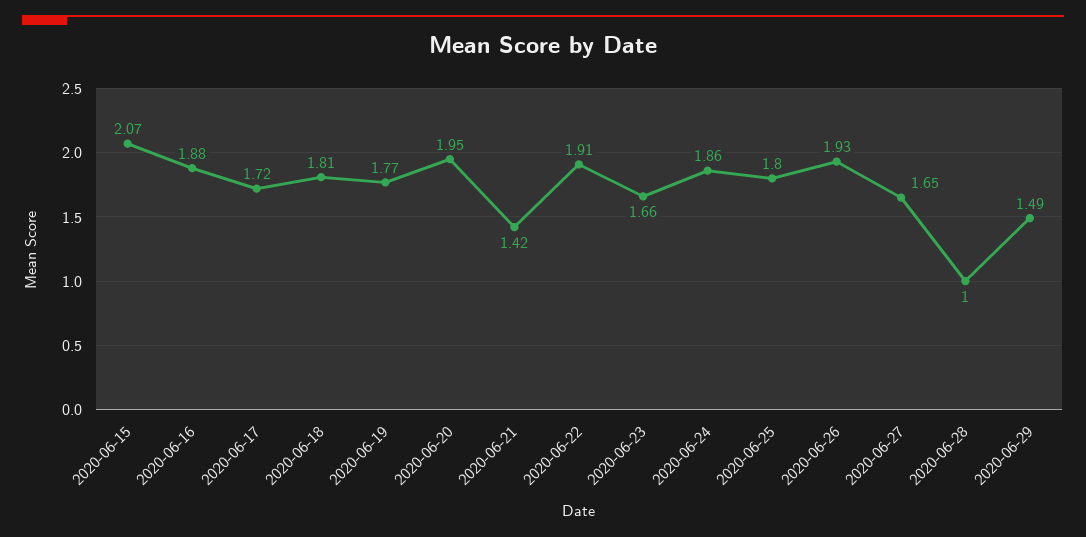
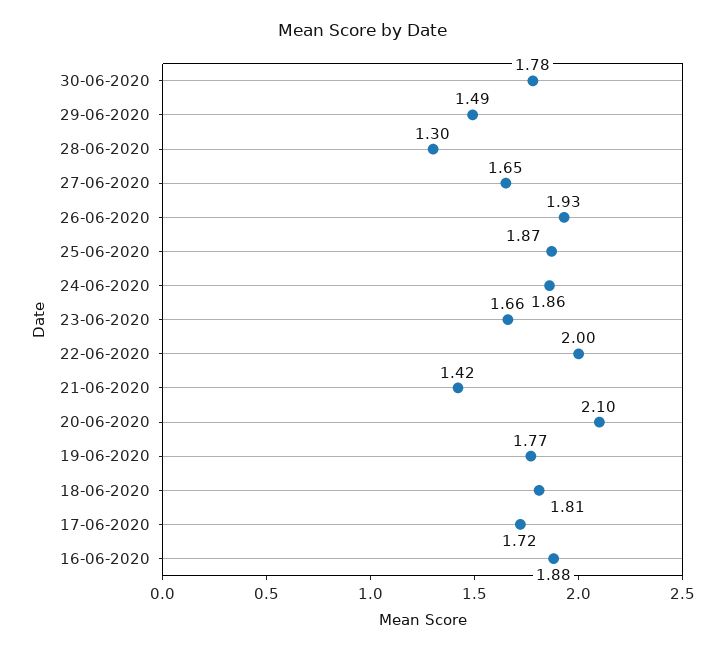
2020-06-15: 2.07 -> none
2020-06-20: 1.95 -> 2.1
2020-06-22: 1.91 -> 2
2020-06-25: 1.8 -> 1.87
2020-06-28: 1 -> 1.3
30-06-2020: none -> 1.78

